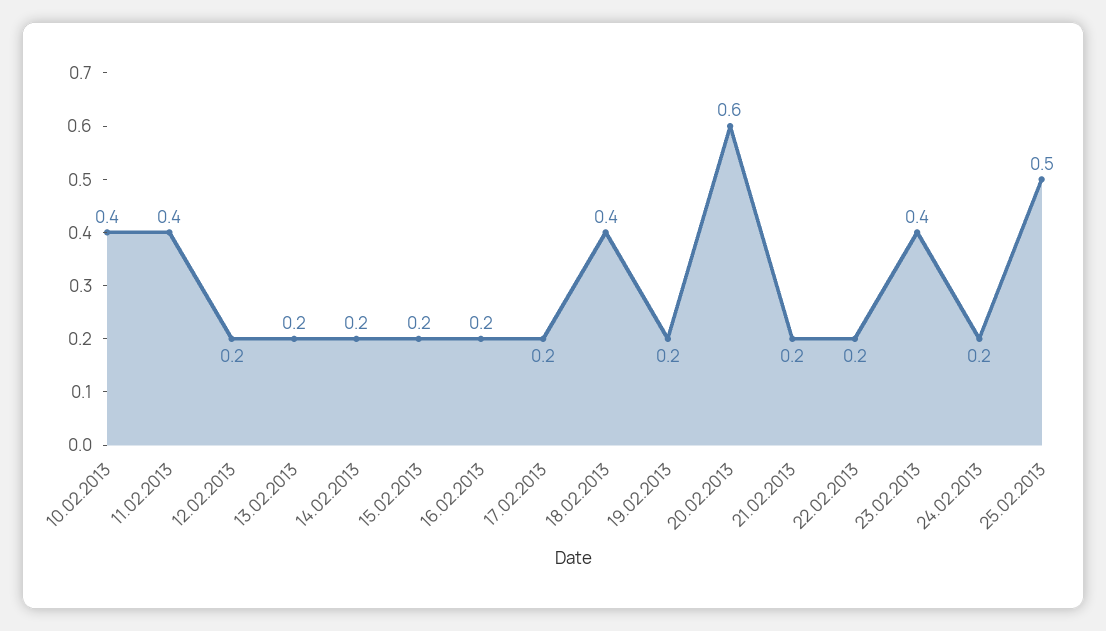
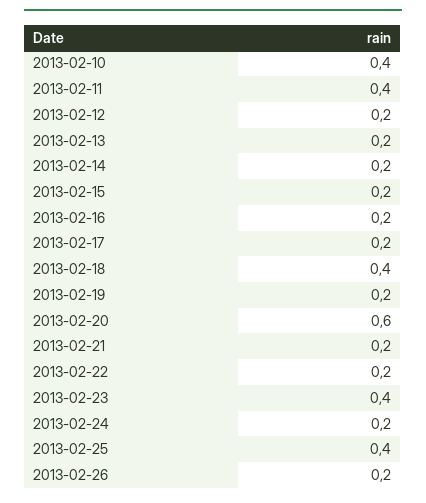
25.02.2013: 0.5 -> 0.4
2013-02-26: none -> 0.2

